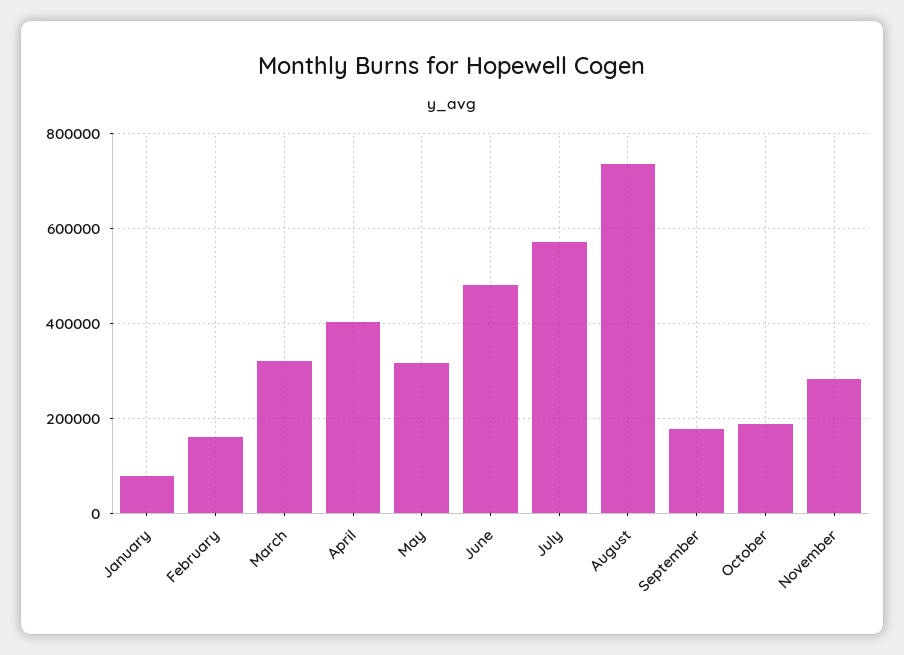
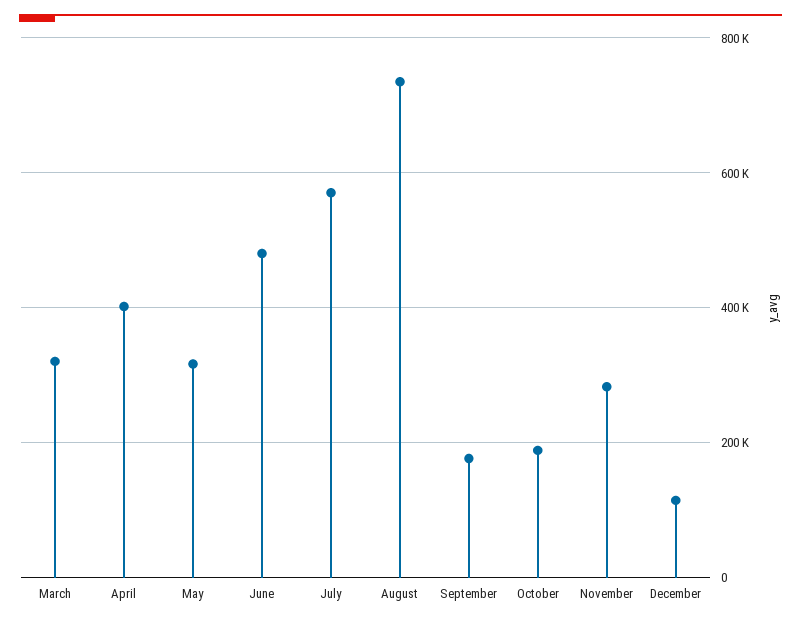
January: 80000 -> none
February: 160000 -> none
December: none -> 120000

